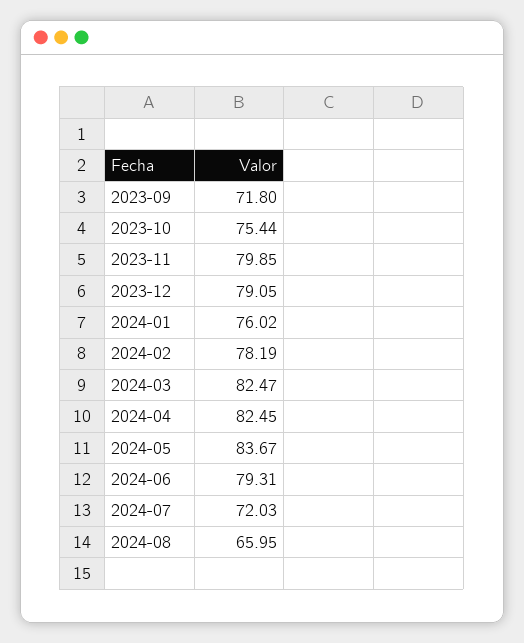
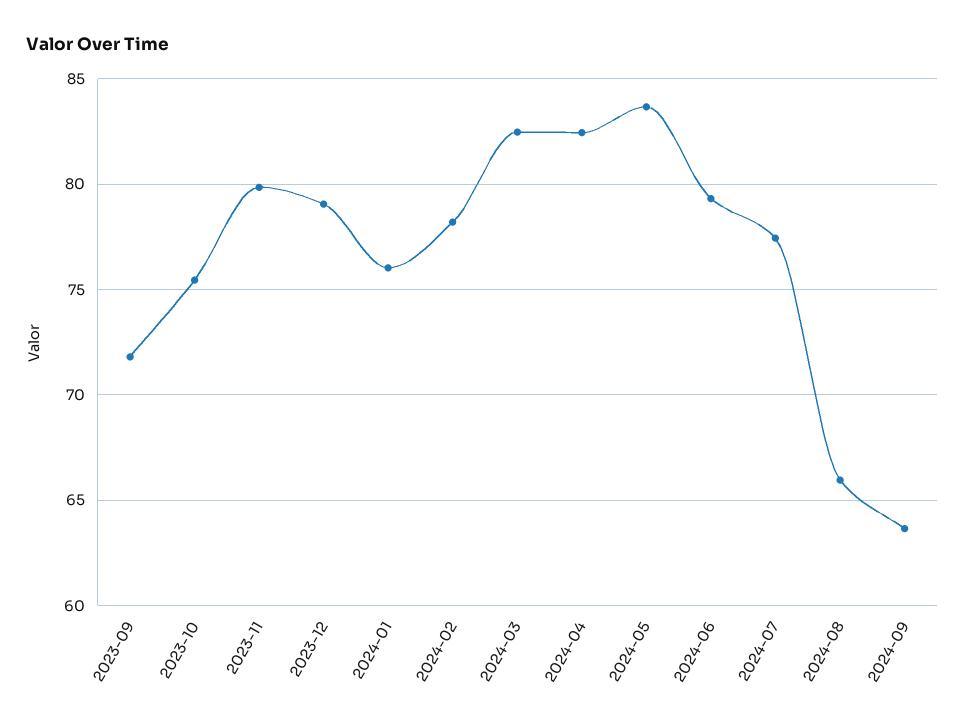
2024-07: 72.03 -> 77.5
2024-09: none -> 63.5

